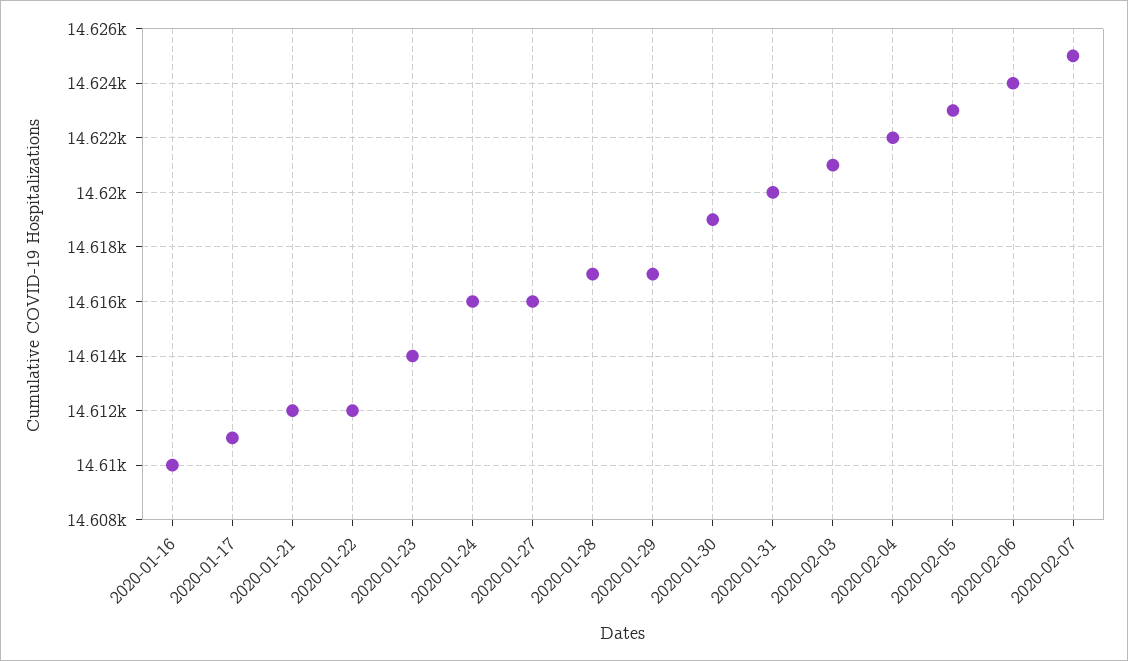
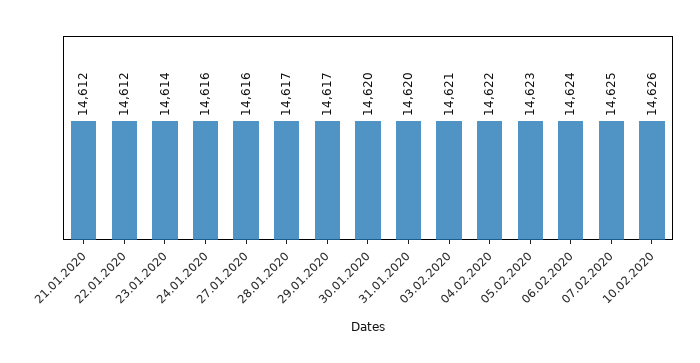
2020-01-16: 14610 -> none
2020-01-17: 14611 -> none
2020-01-30: 14619 -> 14620
10.02.2020: none -> 14626

